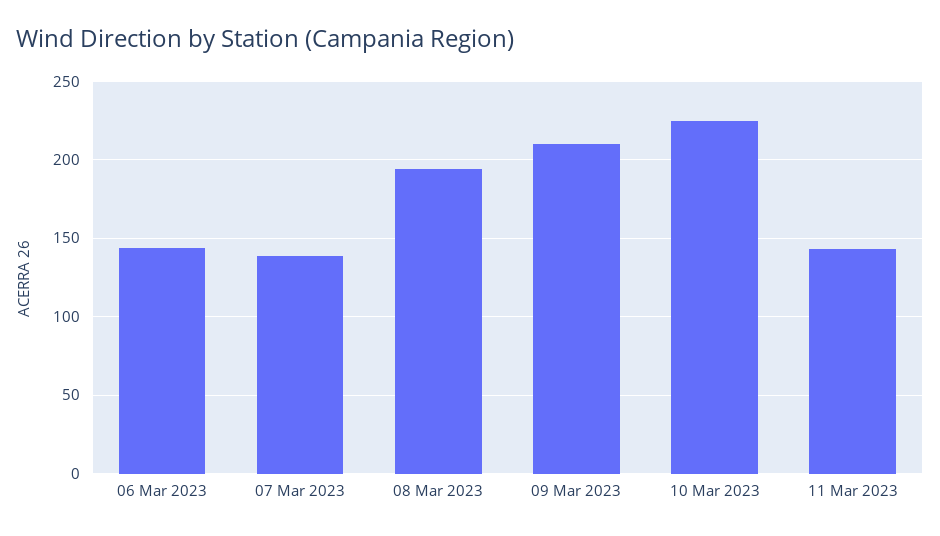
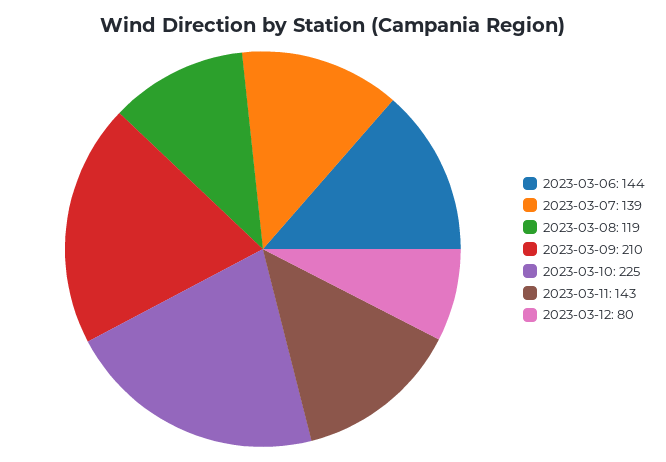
08 Mar 2023: 195 -> 119
2023-03-12: none -> 80

